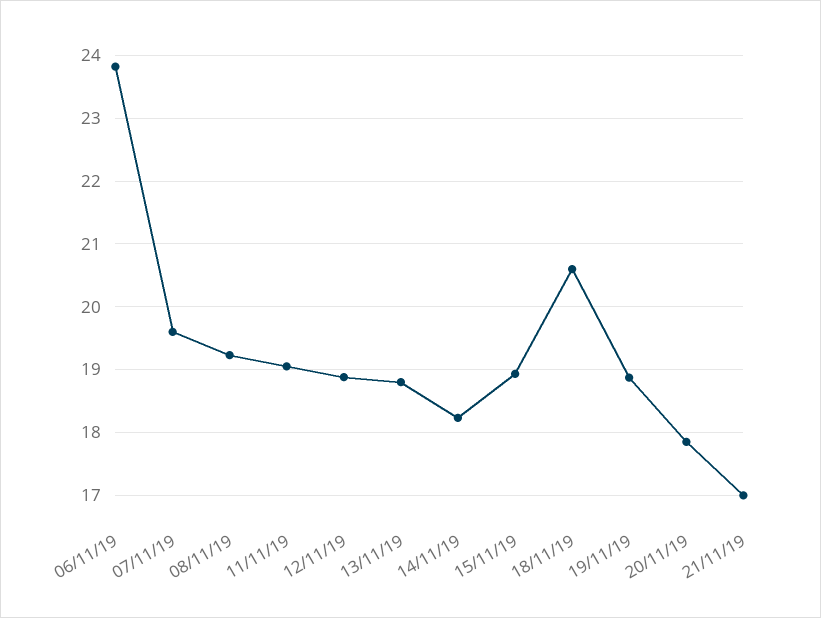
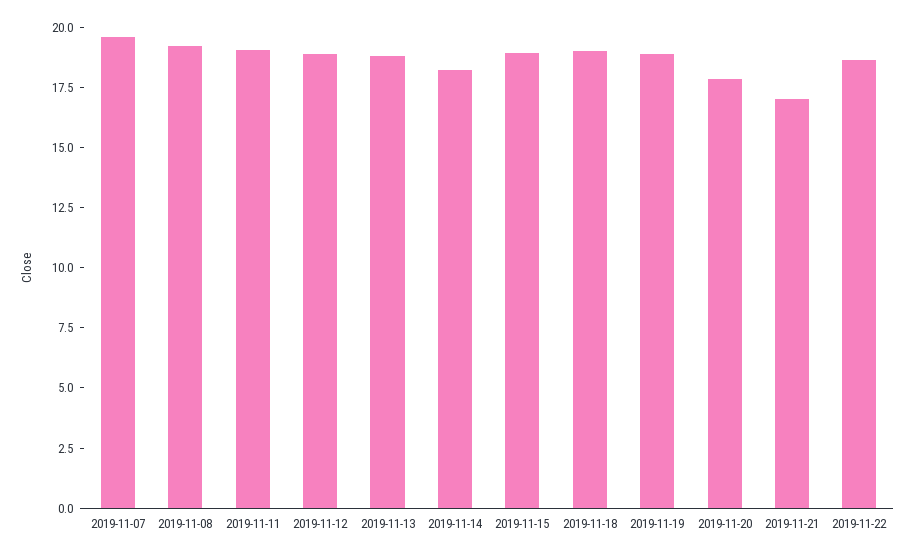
06/11/19: 23.8 -> none
18/11/19: 20.6 -> 19
2019-11-22: none -> 18.5

